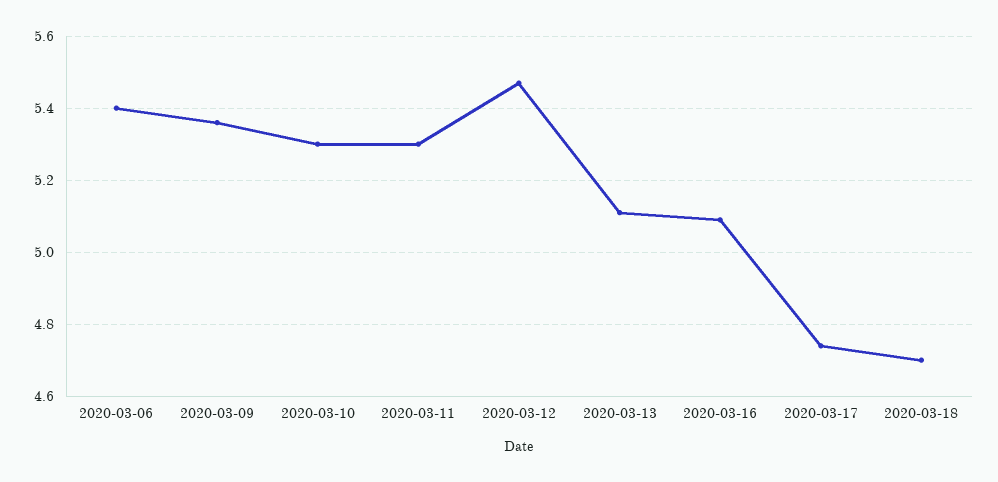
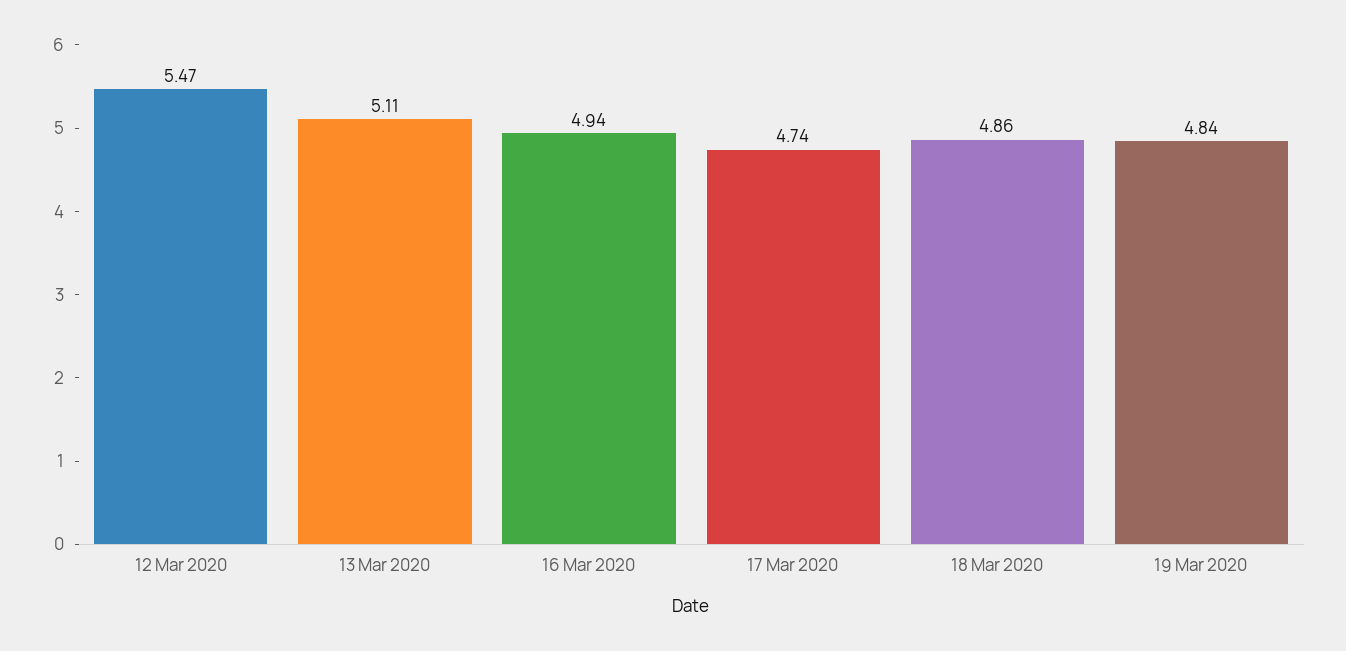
2020-03-06: 5.4 -> none
2020-03-09: 5.35 -> none
2020-03-10: 5.3 -> none
2020-03-11: 5.3 -> none
2020-03-16: 5.1 -> 4.94
2020-03-18: 4.7 -> 4.86
19 Mar 2020: none -> 4.84

